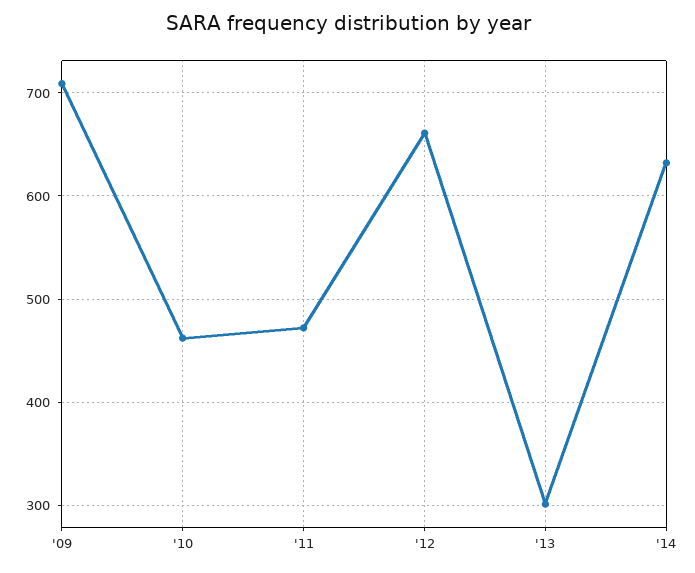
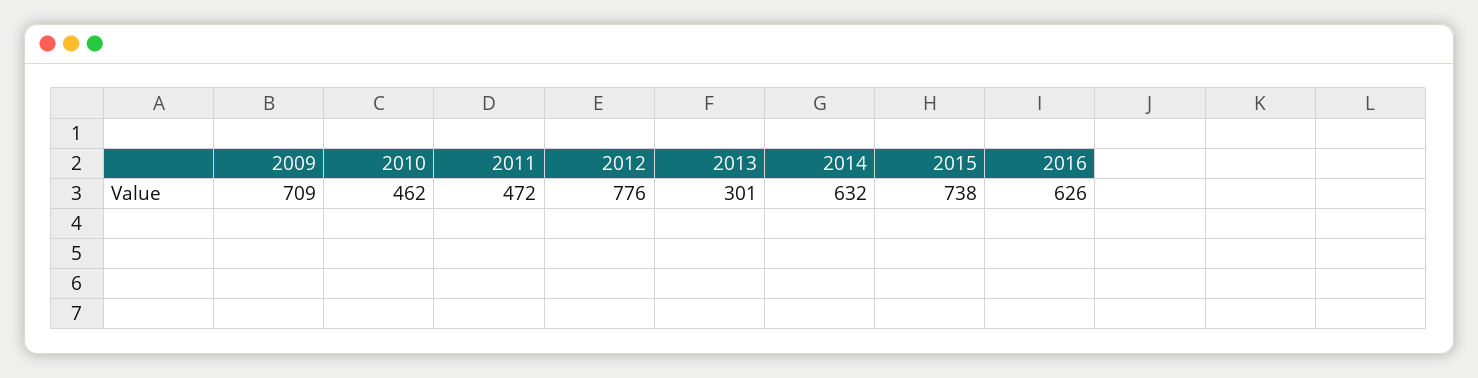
'12: 660 -> 776
2015: none -> 738
2016: none -> 626

